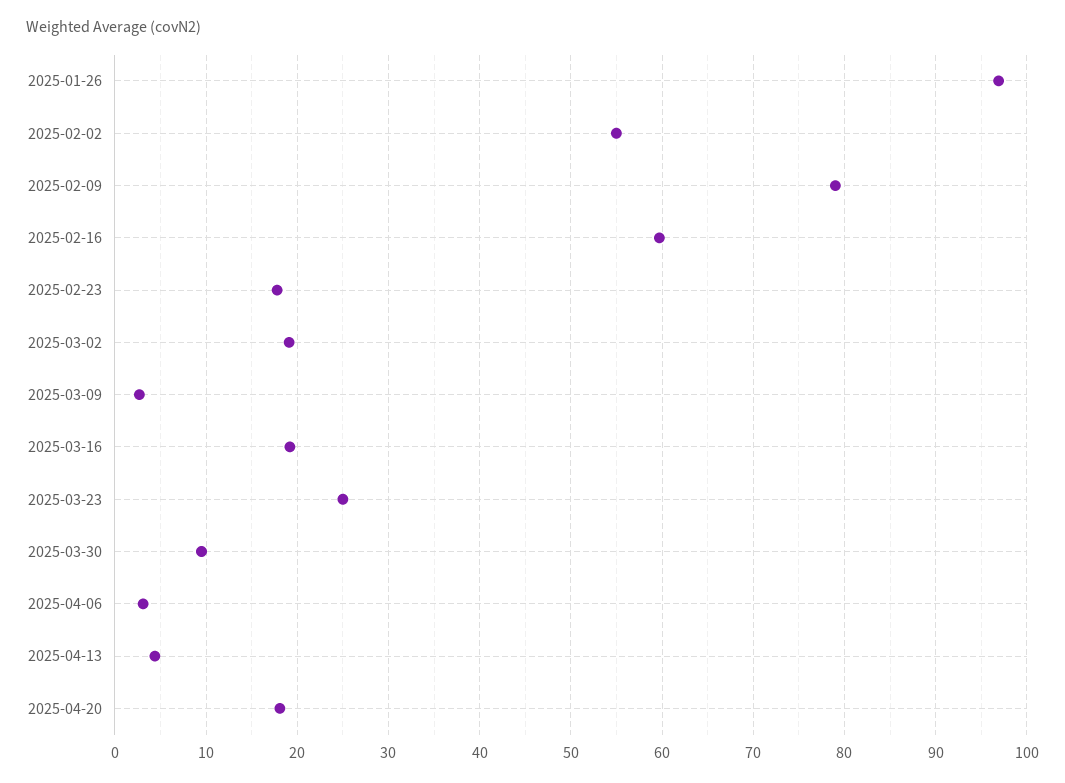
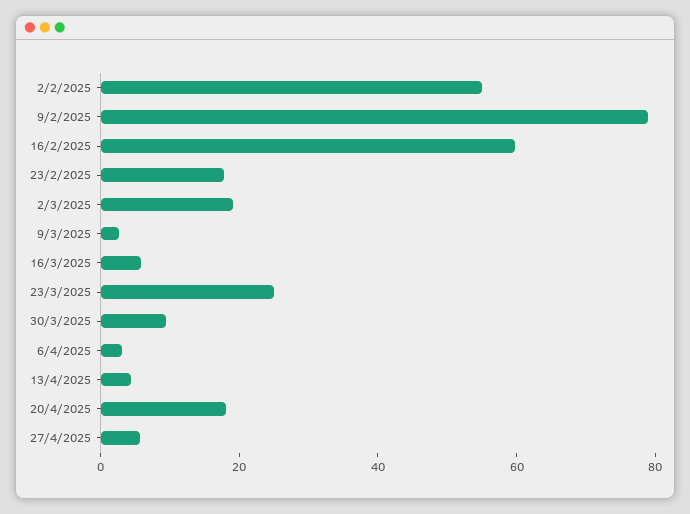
2025-01-26: 97 -> none
2025-03-16: 19 -> 5
27/4/2025: none -> 5

